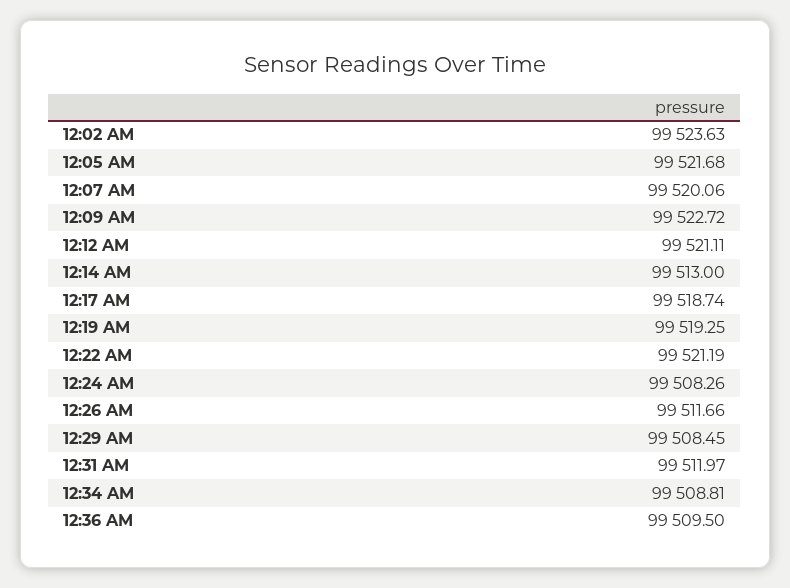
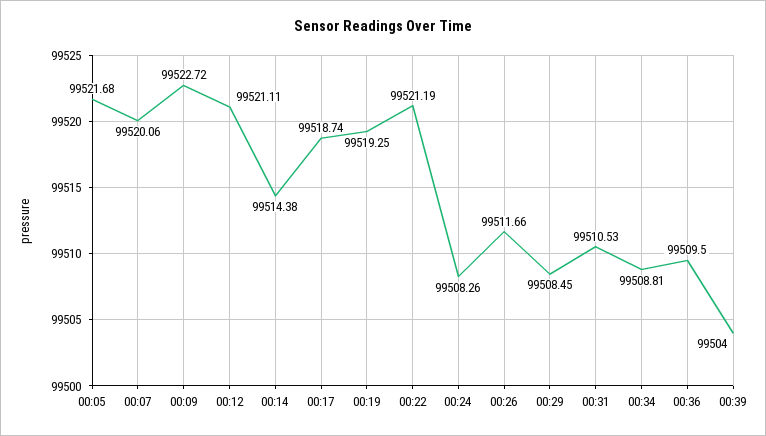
12:02 AM: 99523.63 -> none
12:14 AM: 99513 -> 99514.38
12:31 AM: 99511.97 -> 99510.53
00:39: none -> 99504

